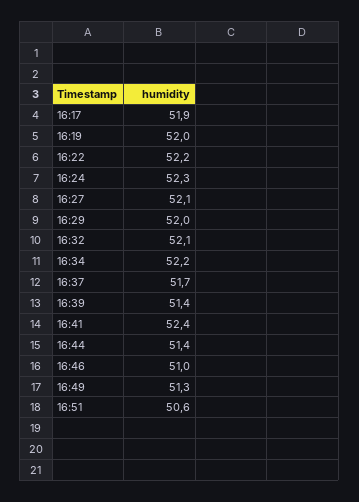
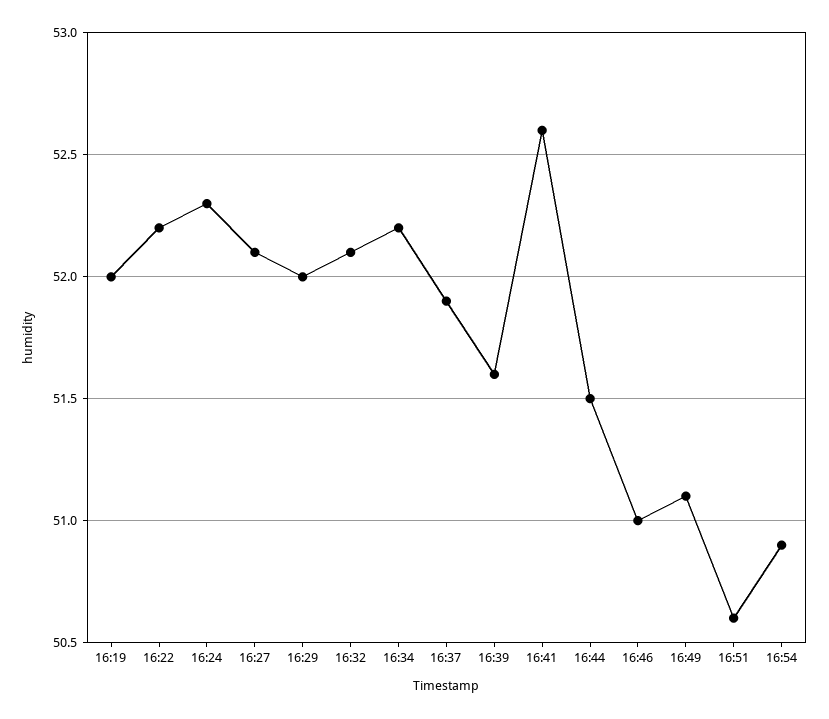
16:17: 51.9 -> none
16:37: 51.7 -> 51.9
16:39: 51.4 -> 51.6
16:41: 52.4 -> 52.6
16:44: 51.4 -> 51.5
16:49: 51.3 -> 51.1
16:54: none -> 50.9

